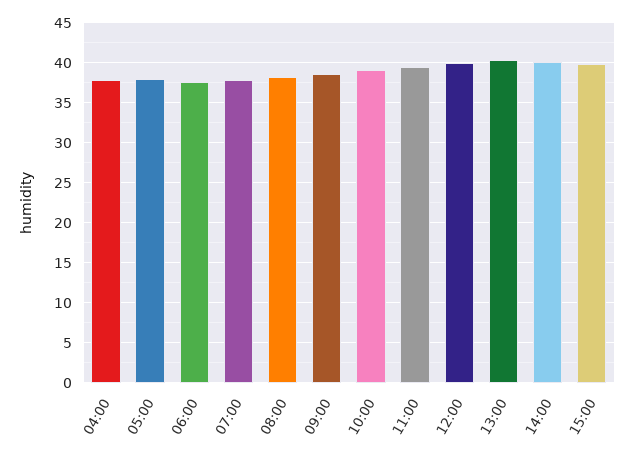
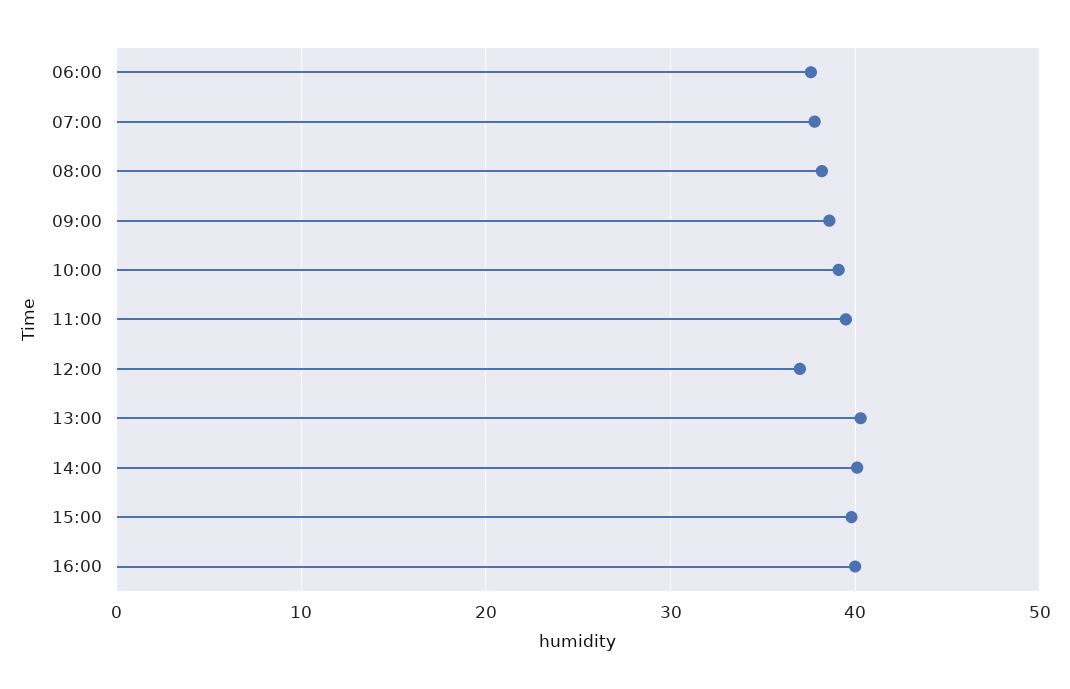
04:00: 38 -> none
05:00: 38 -> none
12:00: 40 -> 37
16:00: none -> 40

